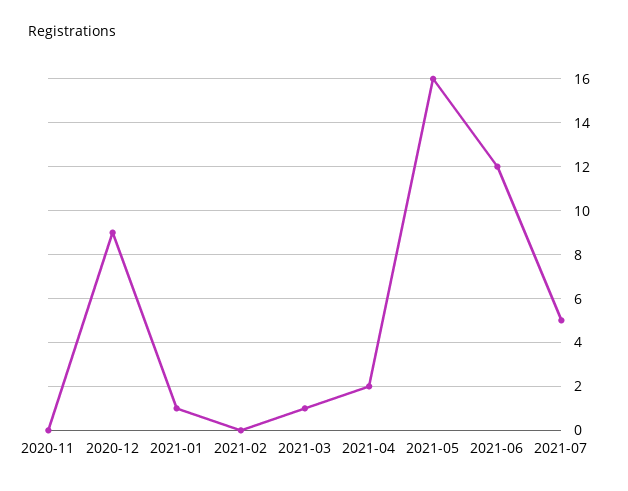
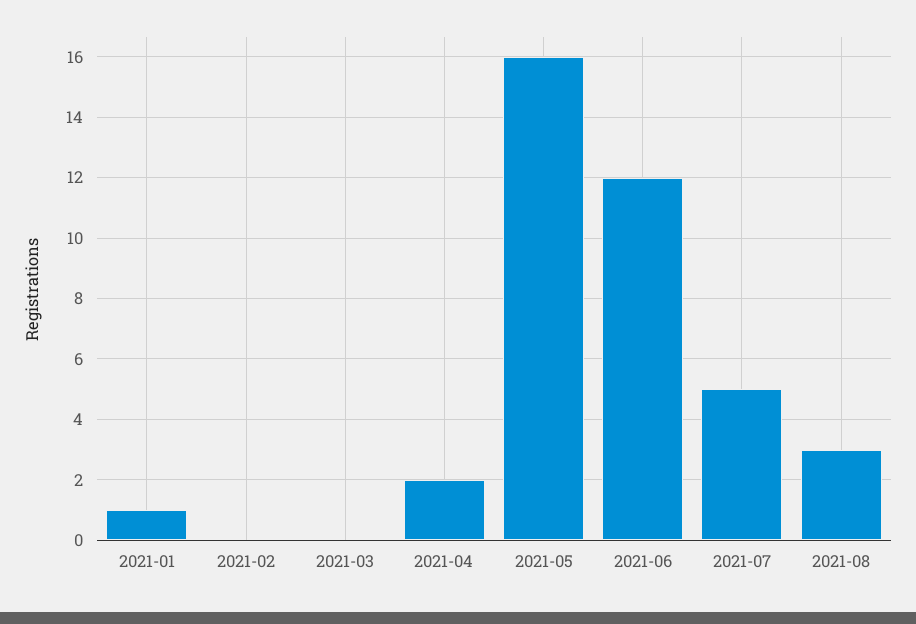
2020-11: 0 -> none
2020-12: 9 -> none
2021-03: 1 -> 0
2021-08: none -> 3

